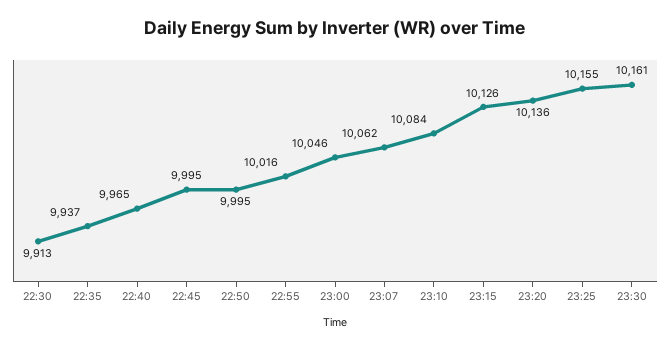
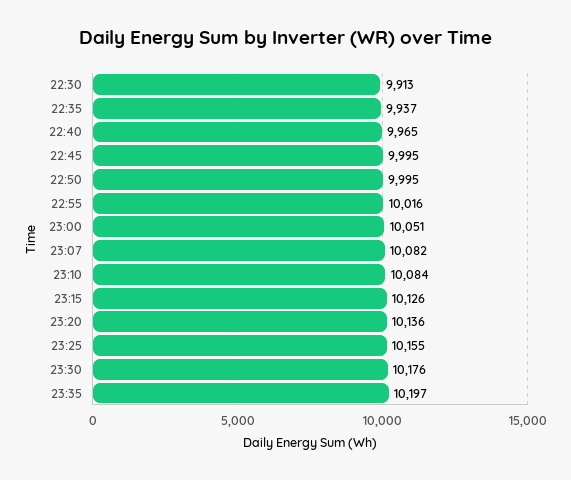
23:00: 10046 -> 10051
23:07: 10062 -> 10082
23:30: 10161 -> 10176
23:35: none -> 10197

